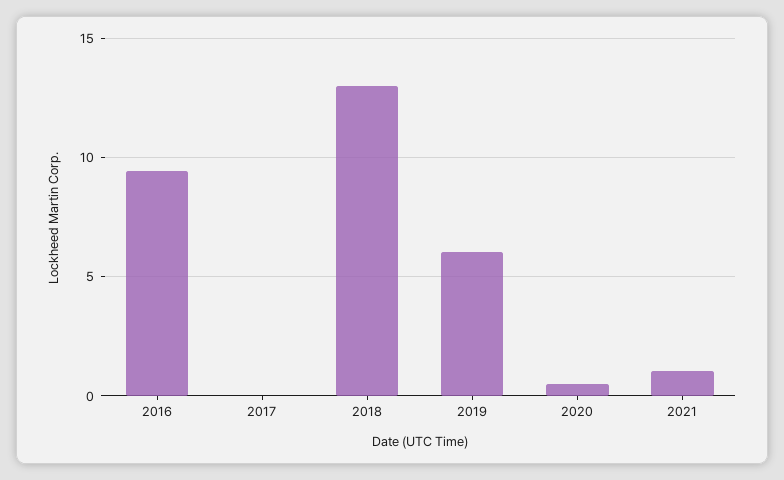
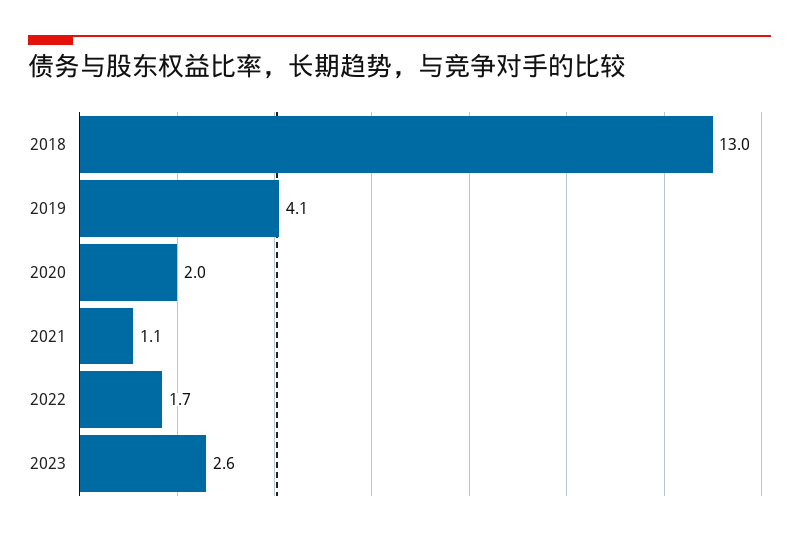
2016: 9.5 -> none
2017: 0 -> none
2019: 6 -> 4.1
2020: 0.5 -> 2
2022: none -> 1.7
2023: none -> 2.6

